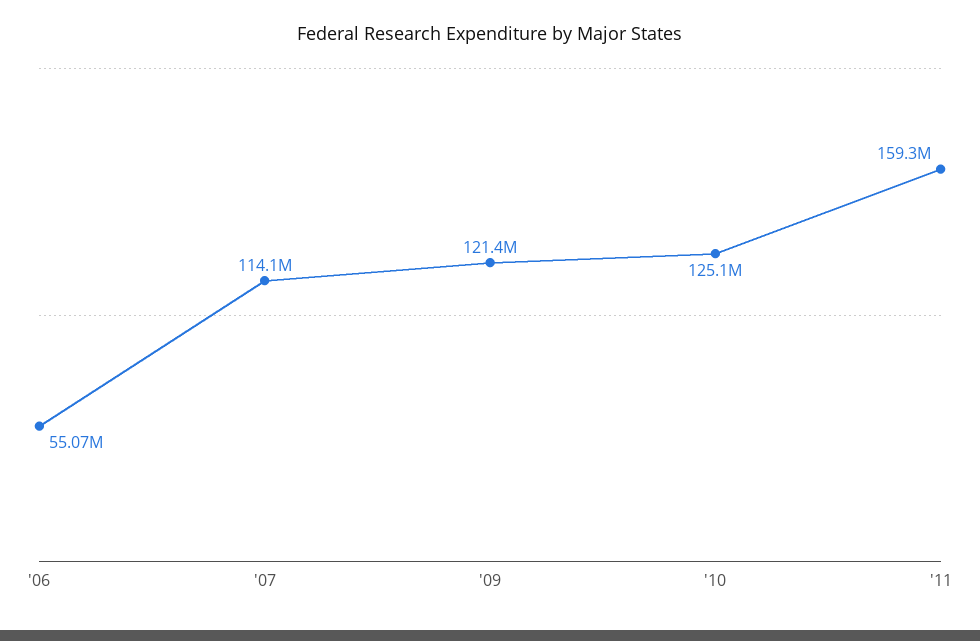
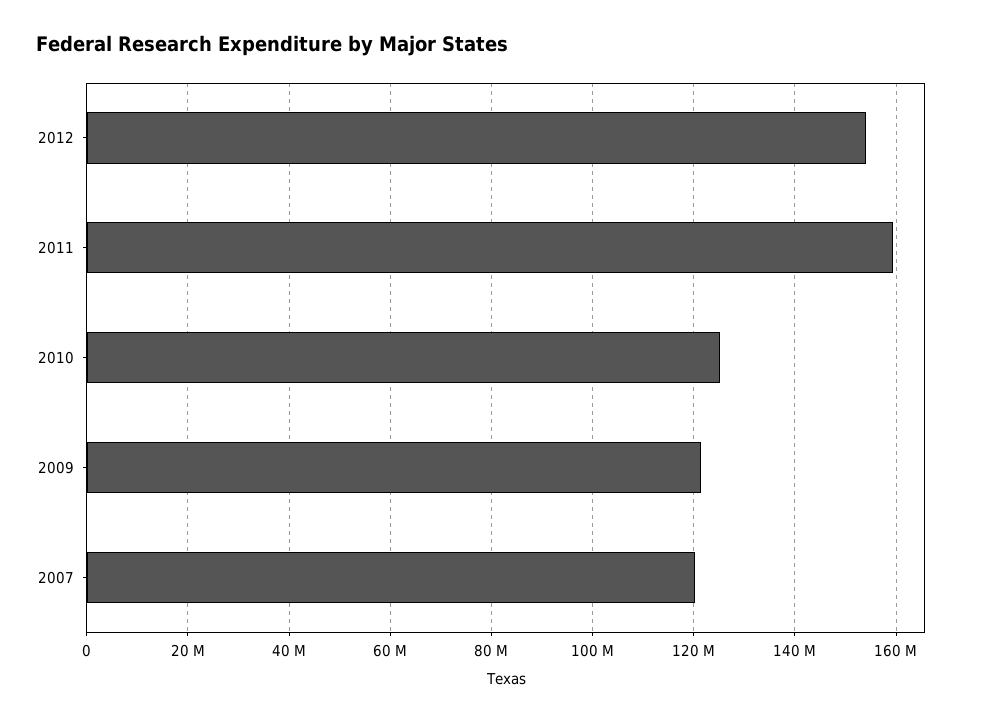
'06: 55070000 -> none
'07: 114100000 -> 120000000
2012: none -> 154000000

